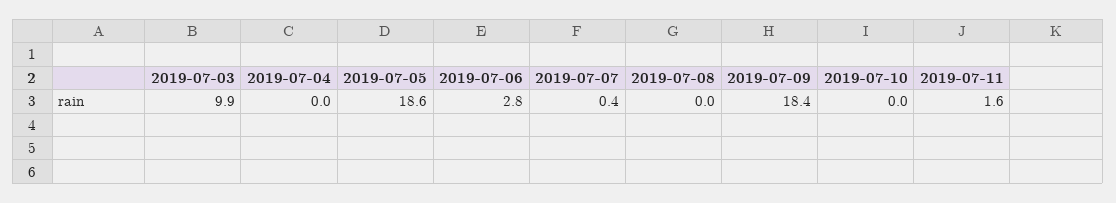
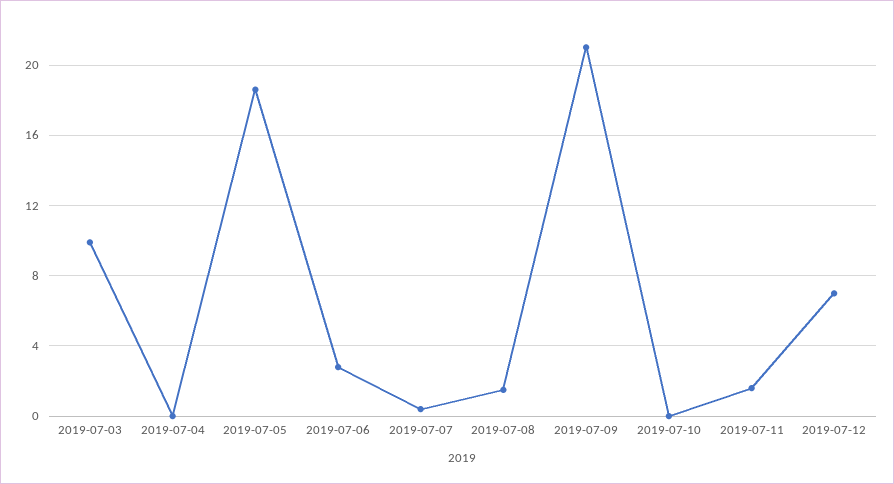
2019-07-08: 0 -> 1.5
2019-07-09: 18.4 -> 21
2019-07-12: none -> 7

